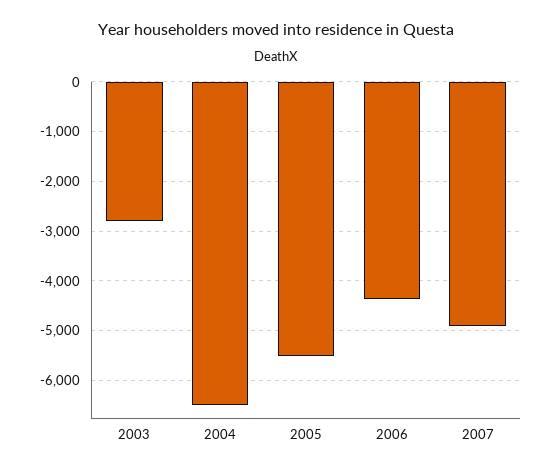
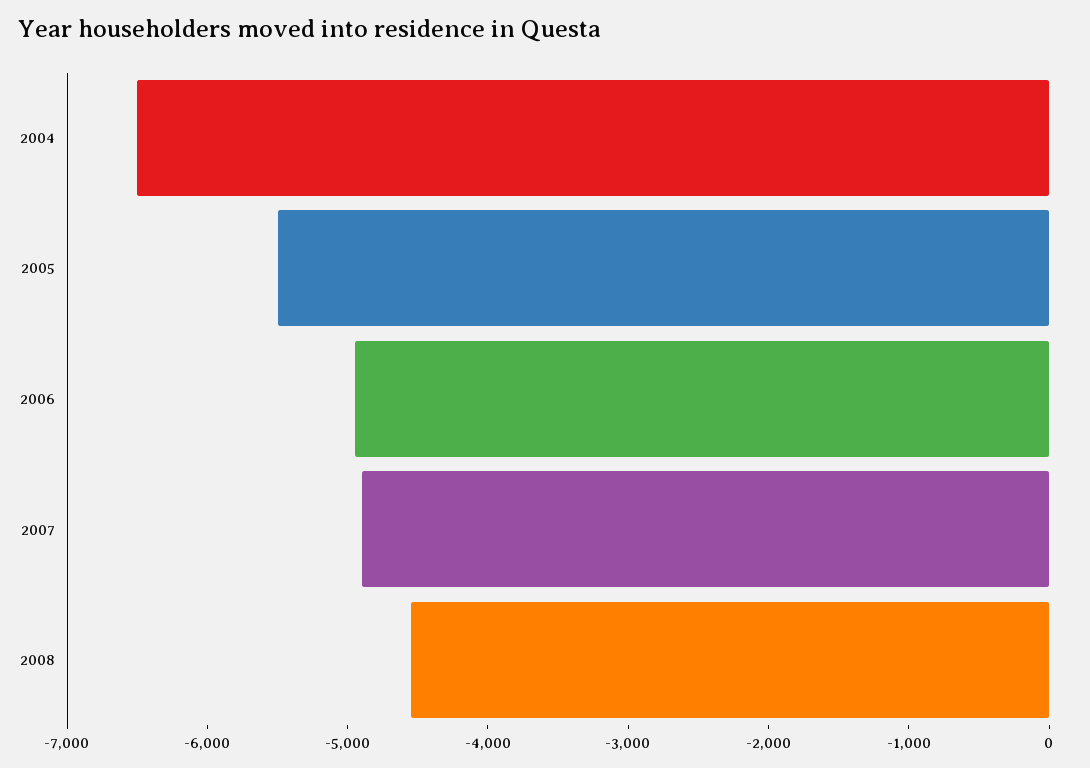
2003: -2800 -> none
2006: -4400 -> -5000
2008: none -> -4600

